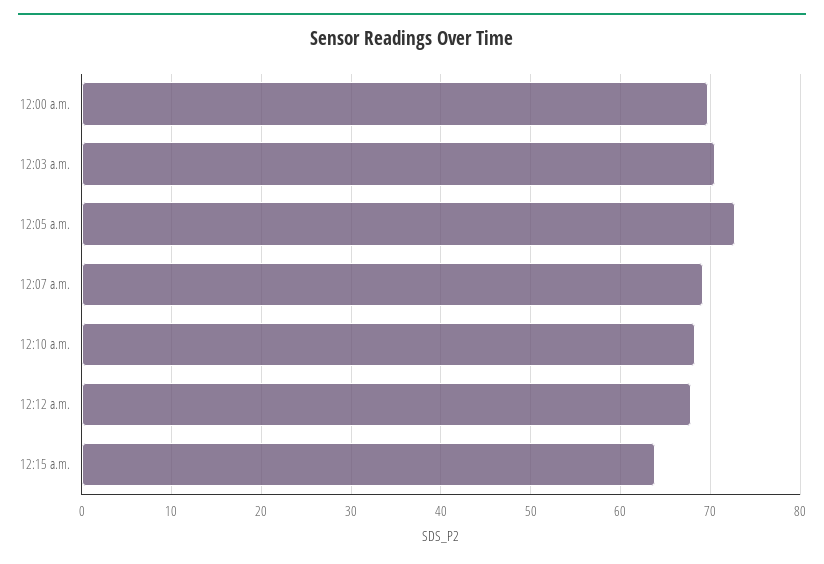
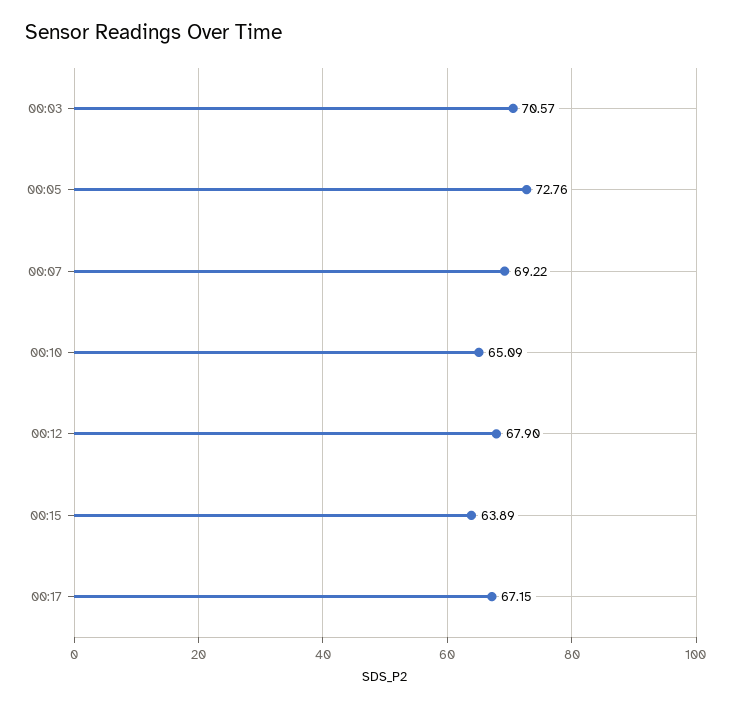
12:00 a.m.: 70 -> none
12:10 a.m.: 68 -> 65.09
00:17: none -> 67.15

